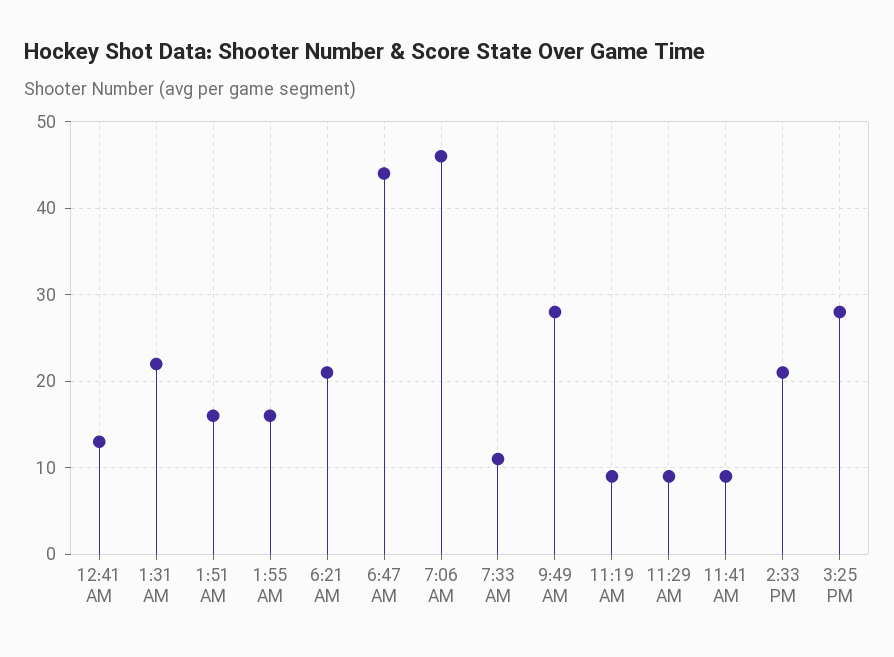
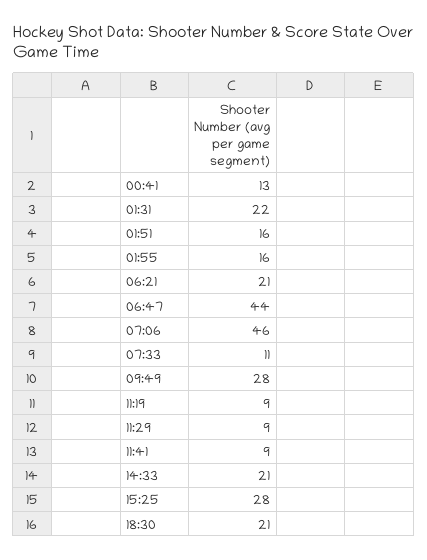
18:30: none -> 21

